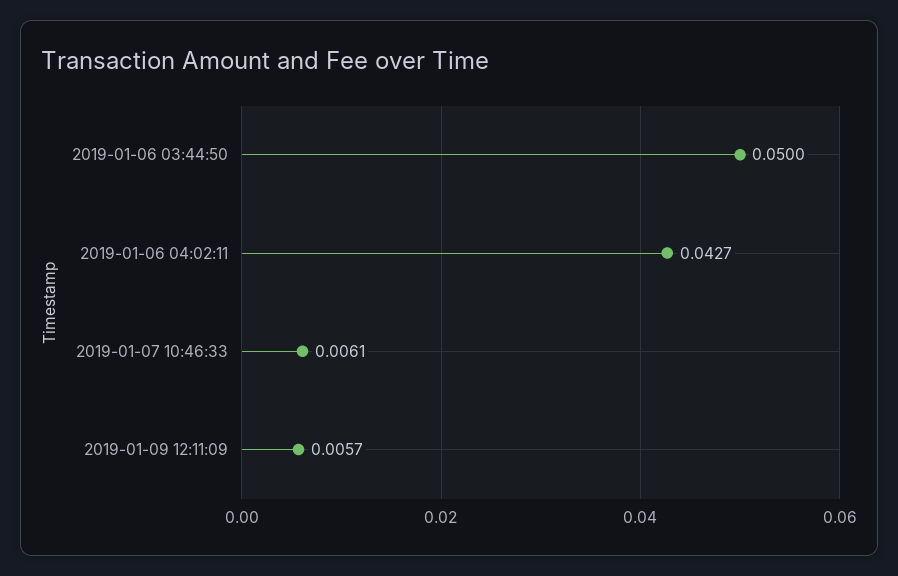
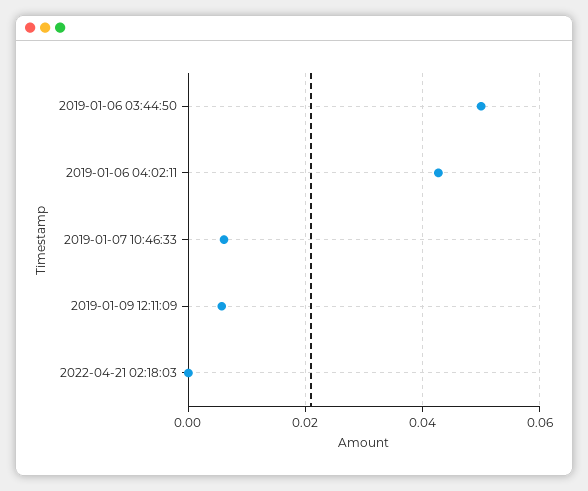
2022-04-21 02:18:03: none -> 0

